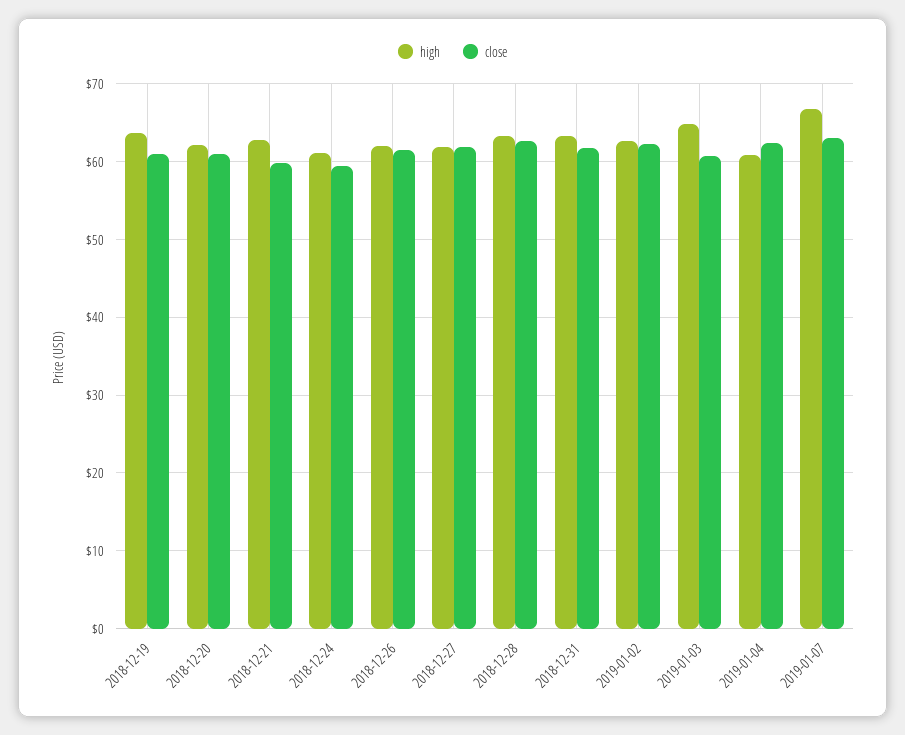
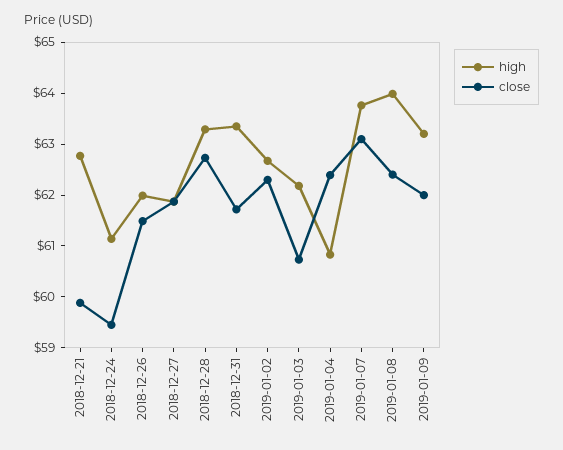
high, 2018-12-19: 64 -> none
close, 2018-12-19: 61 -> none
high, 2018-12-20: 62 -> none
close, 2018-12-20: 61 -> none
high, 2019-01-03: 65 -> 62.2
high, 2019-01-07: 67 -> 63.8
high, 2019-01-08: none -> 64
close, 2019-01-08: none -> 62.4
high, 2019-01-09: none -> 63.2
close, 2019-01-09: none -> 62

